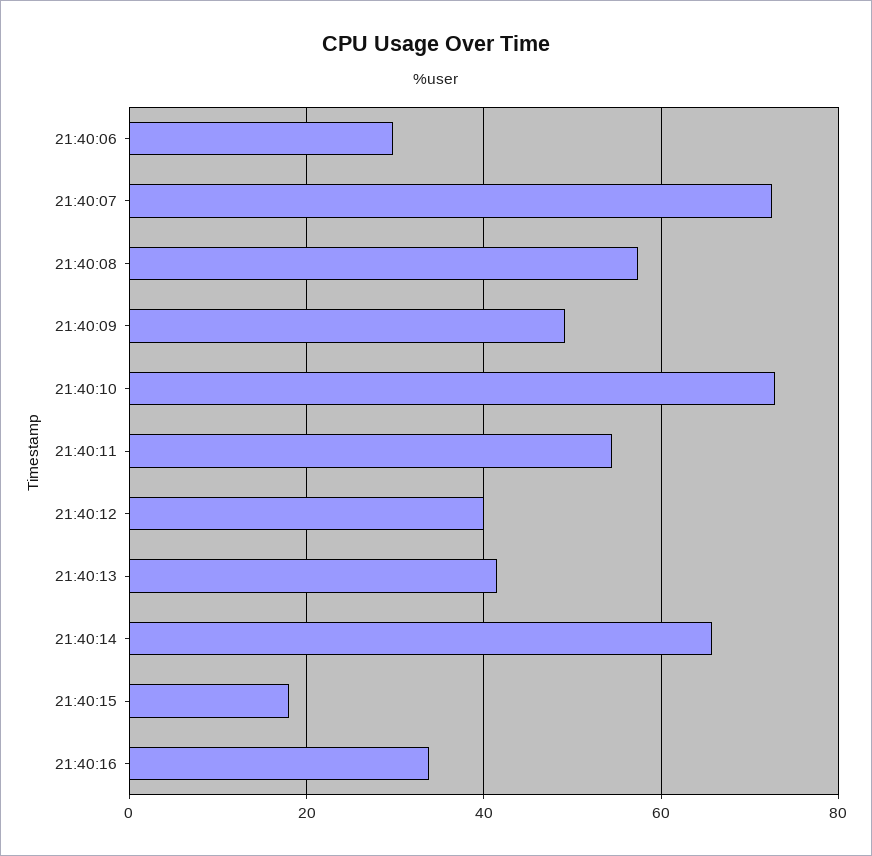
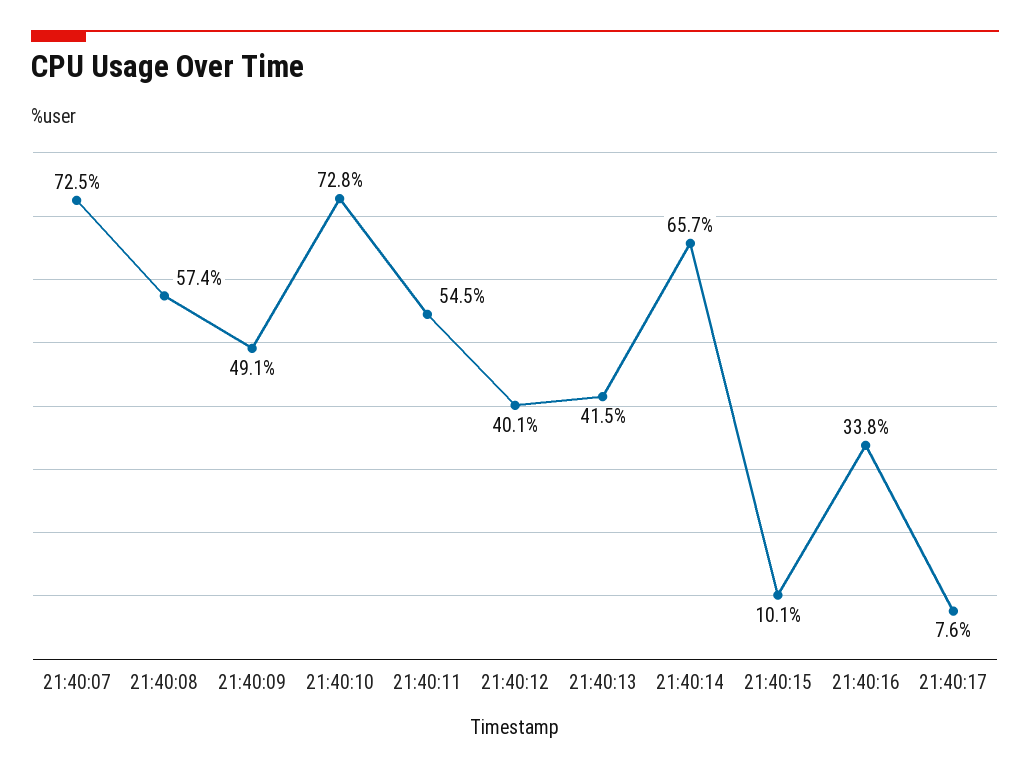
21:40:06: 30 -> none
21:40:15: 18 -> 10.1
21:40:17: none -> 7.6

